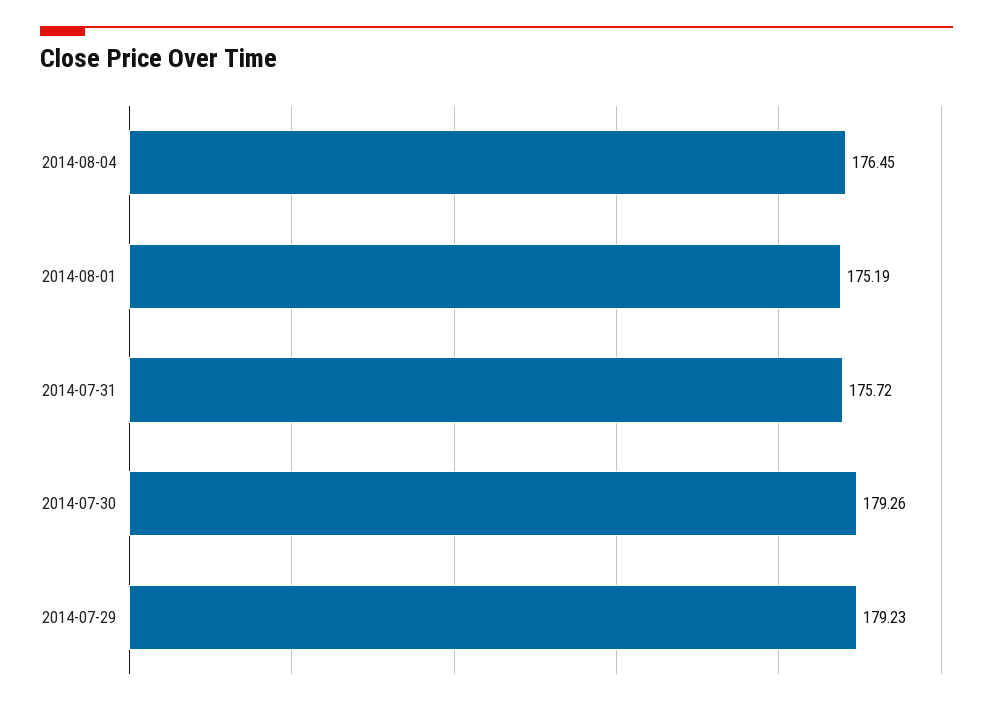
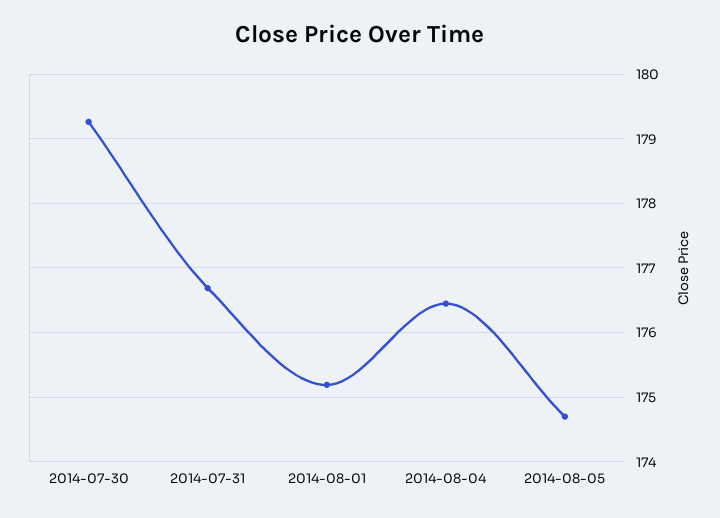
2014-07-31: 175.72 -> 176.7
2014-07-29: 179.23 -> none
2014-08-05: none -> 174.7

